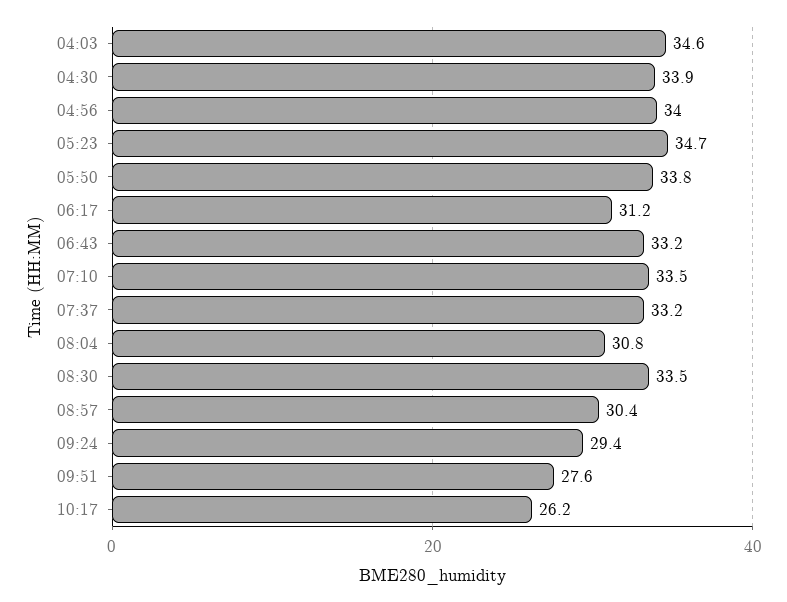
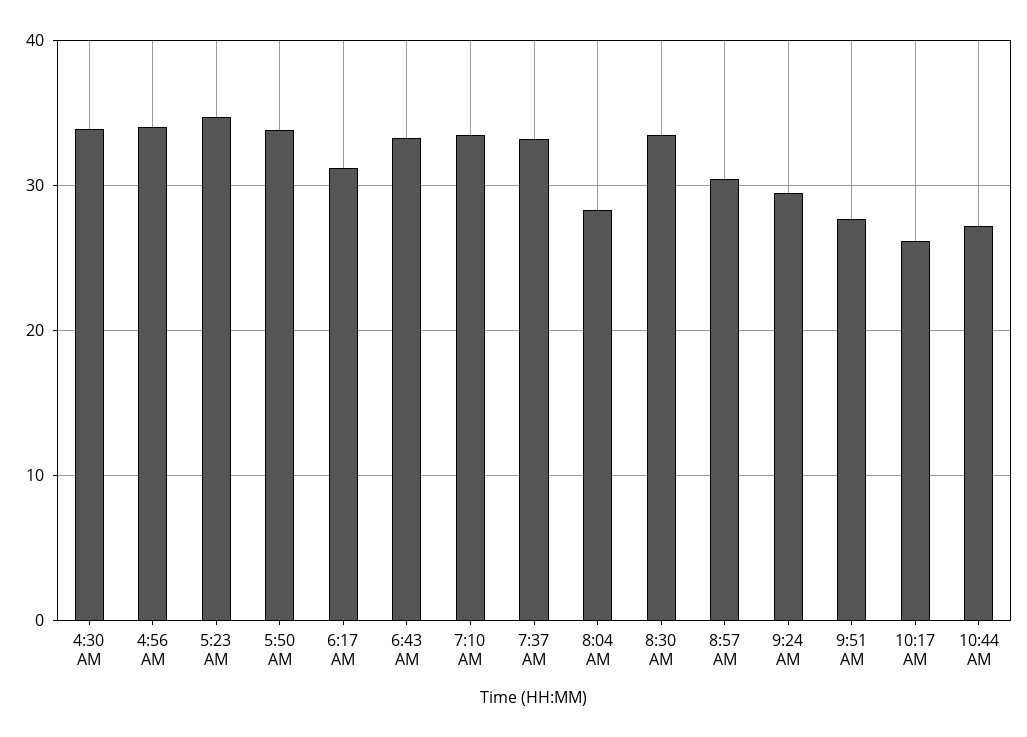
04:03: 34.6 -> none
08:04: 30.8 -> 28
10:44 AM: none -> 27

